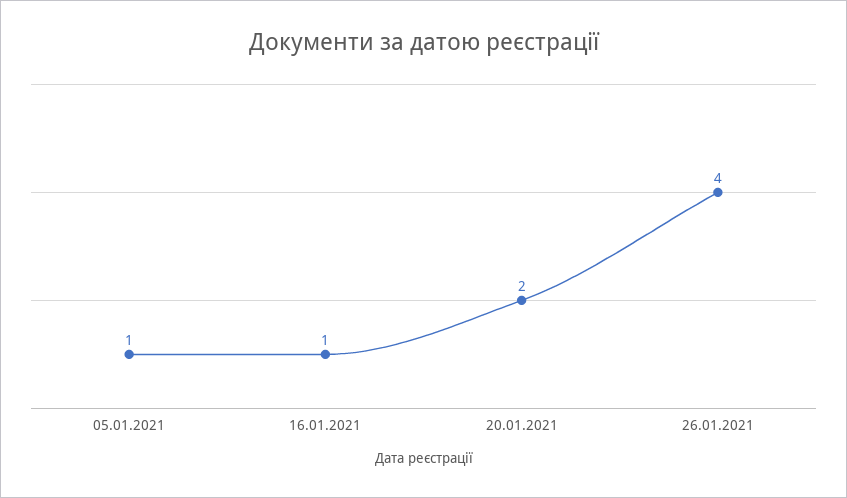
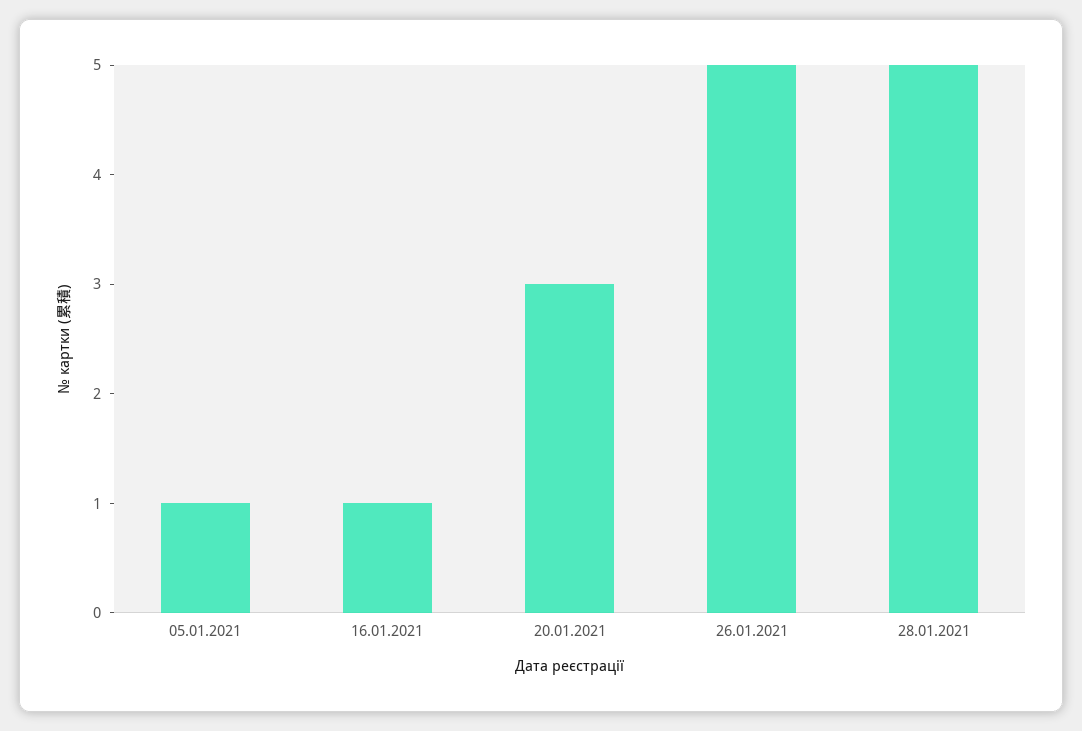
20.01.2021: 2 -> 3
26.01.2021: 4 -> 5
28.01.2021: none -> 5

